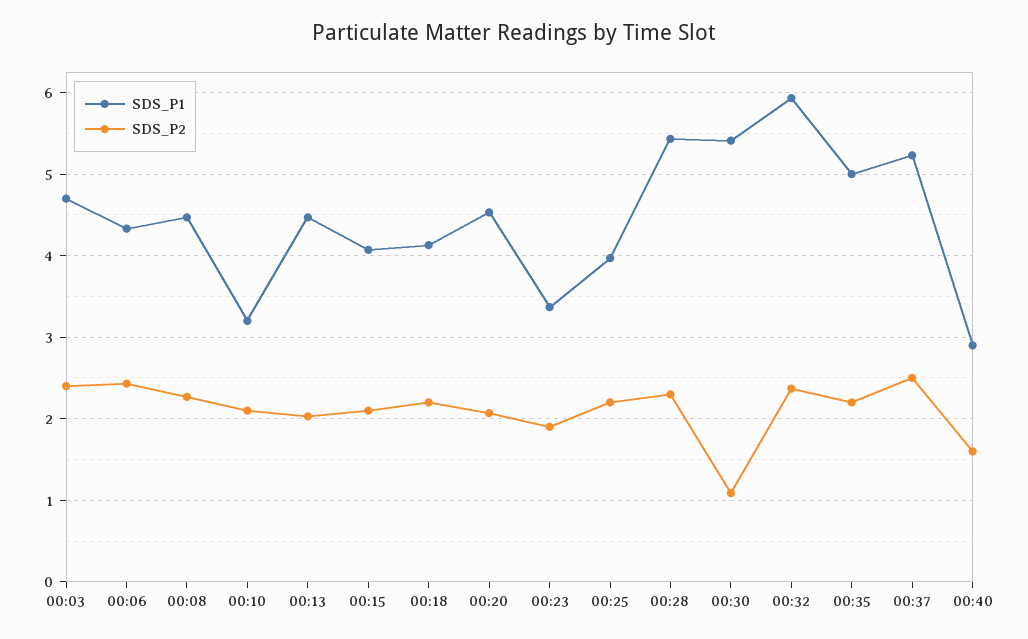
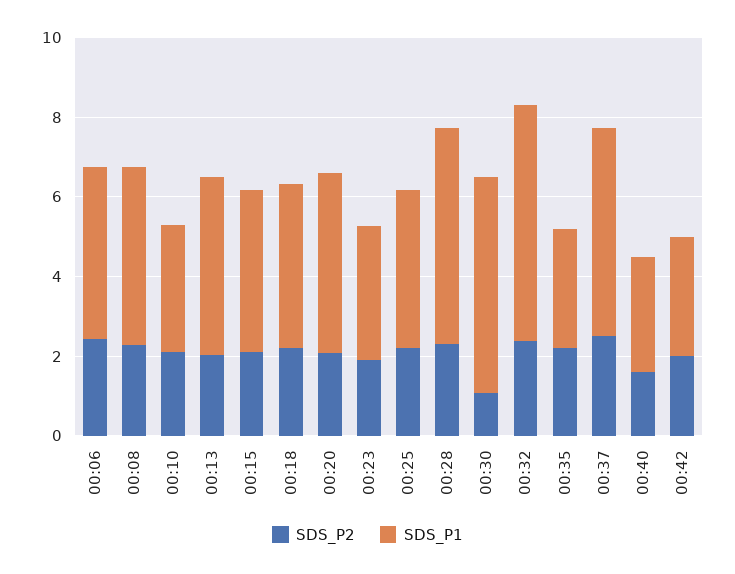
SDS_P1, 00:03: 4.7 -> none
SDS_P2, 00:03: 2.4 -> none
SDS_P1, 00:35: 5 -> 3
SDS_P2, 00:42: none -> 2
SDS_P1, 00:42: none -> 3

